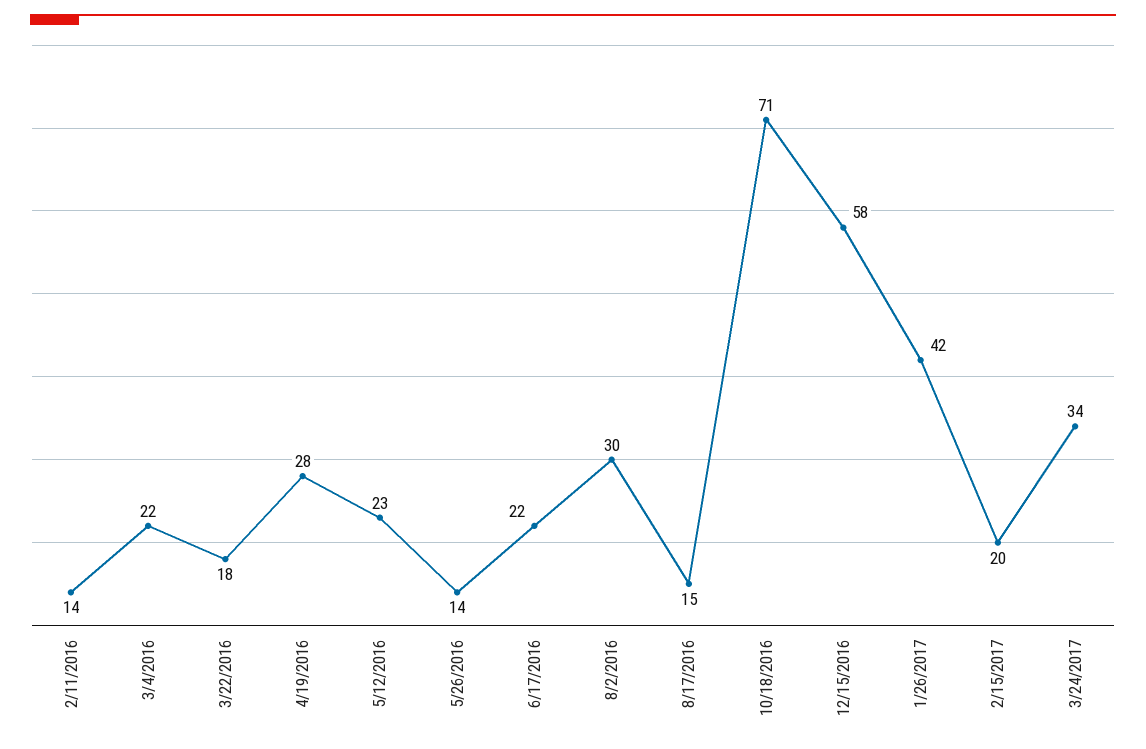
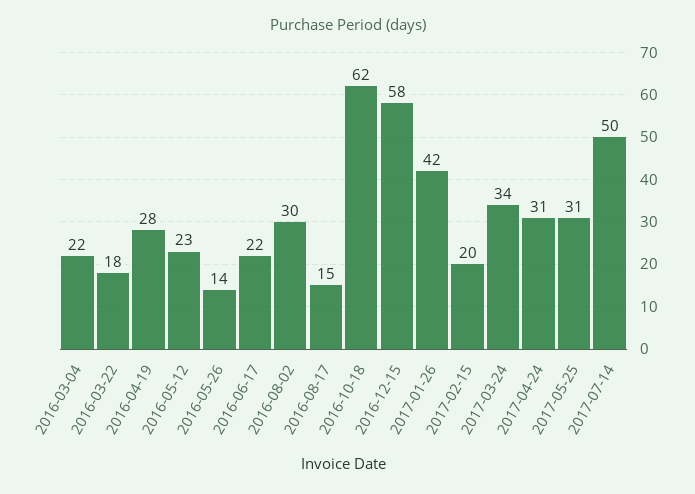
2/11/2016: 14 -> none
10/18/2016: 71 -> 62
2017-04-24: none -> 31
2017-05-25: none -> 31
2017-07-14: none -> 50

